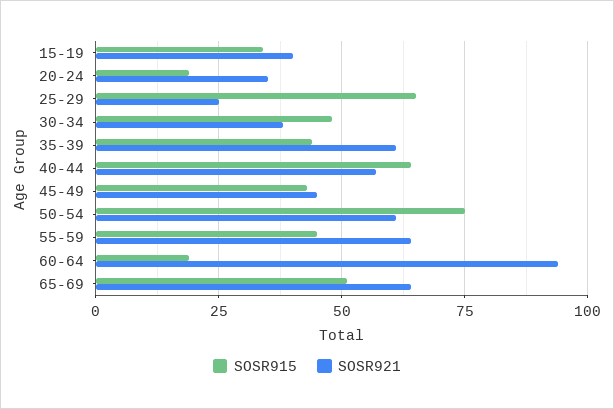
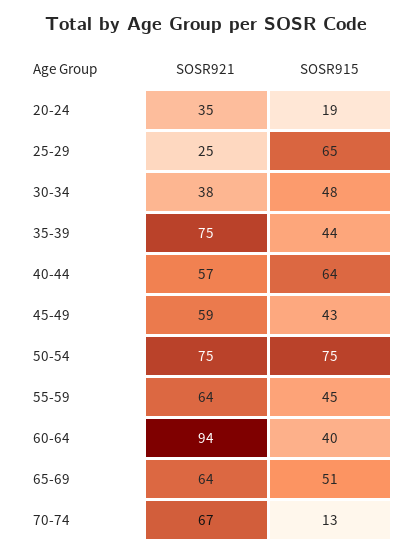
SOSR915, 15-19: 35 -> none
SOSR921, 15-19: 40 -> none
SOSR921, 35-39: 60 -> 75
SOSR921, 45-49: 45 -> 59
SOSR921, 50-54: 60 -> 75
SOSR915, 60-64: 20 -> 40
SOSR921, 70-74: none -> 67
SOSR915, 70-74: none -> 13

